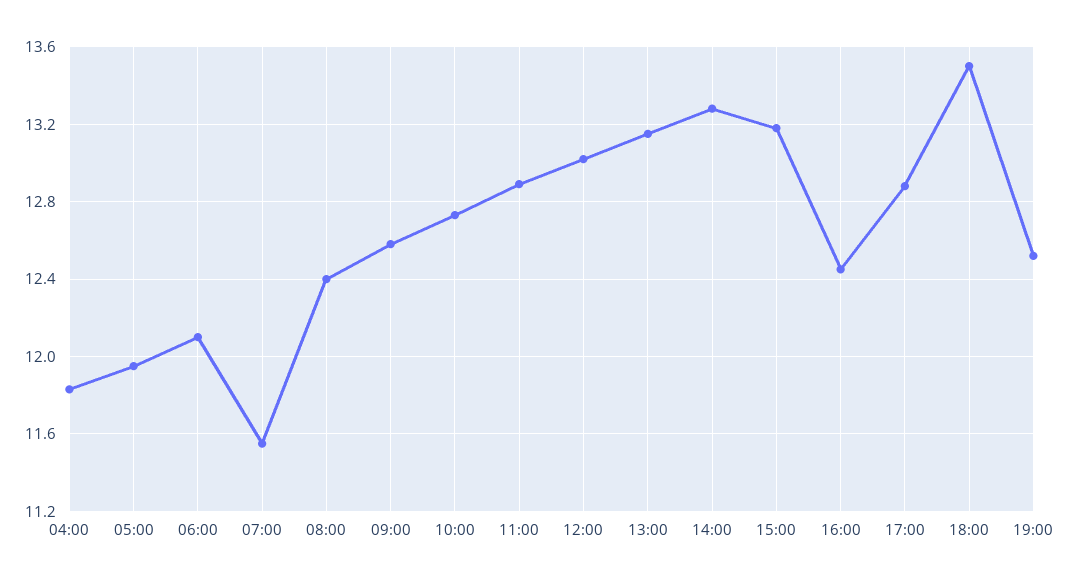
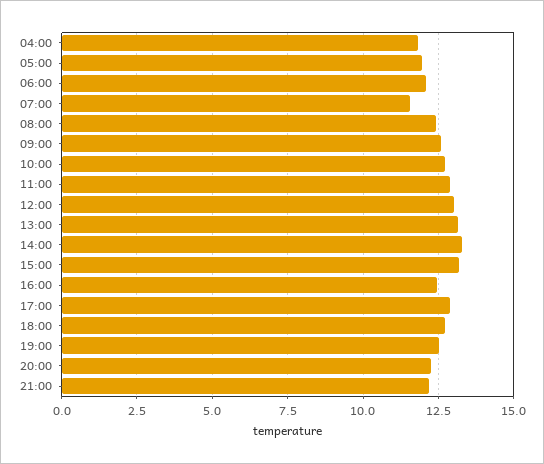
18:00: 13.5 -> 12.75
20:00: none -> 12.25
21:00: none -> 12.25

